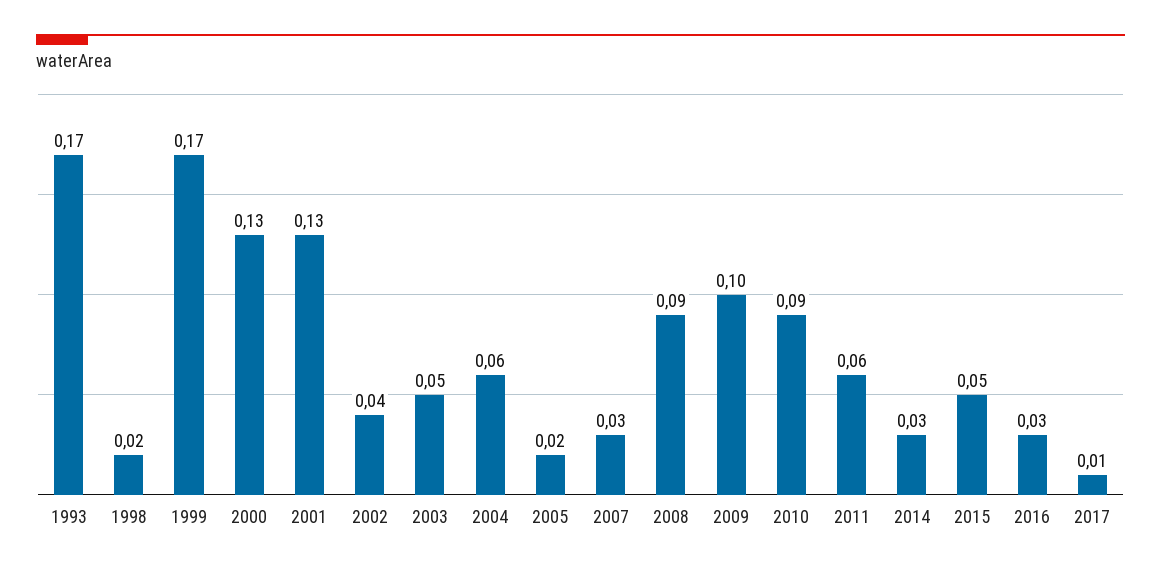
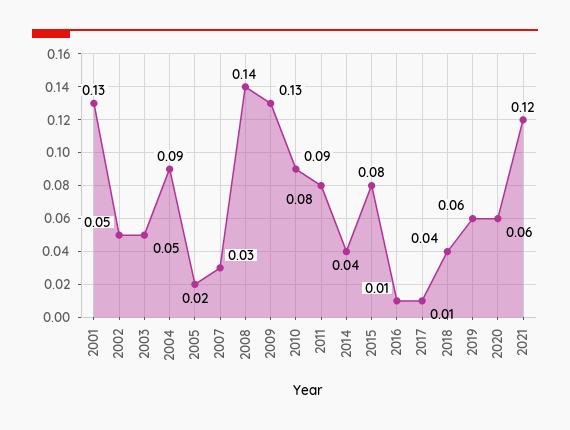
1993: 0.17 -> none
1998: 0.02 -> none
1999: 0.17 -> none
2000: 0.13 -> none
2002: 0.04 -> 0.05
2004: 0.06 -> 0.09
2008: 0.09 -> 0.14
2009: 0.1 -> 0.13
2011: 0.06 -> 0.08
2014: 0.03 -> 0.04
2015: 0.05 -> 0.08
2016: 0.03 -> 0.01
2018: none -> 0.04
2019: none -> 0.06
2020: none -> 0.06
2021: none -> 0.12

